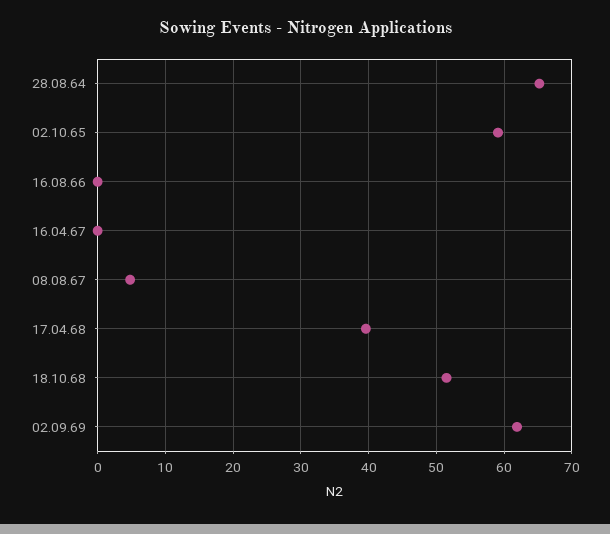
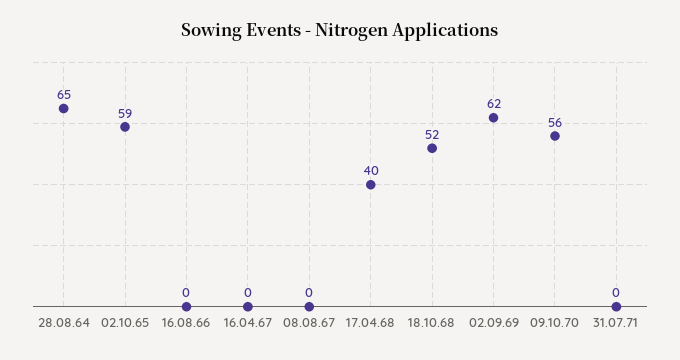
08.08.67: 5 -> 0
09.10.70: none -> 56
31.07.71: none -> 0

